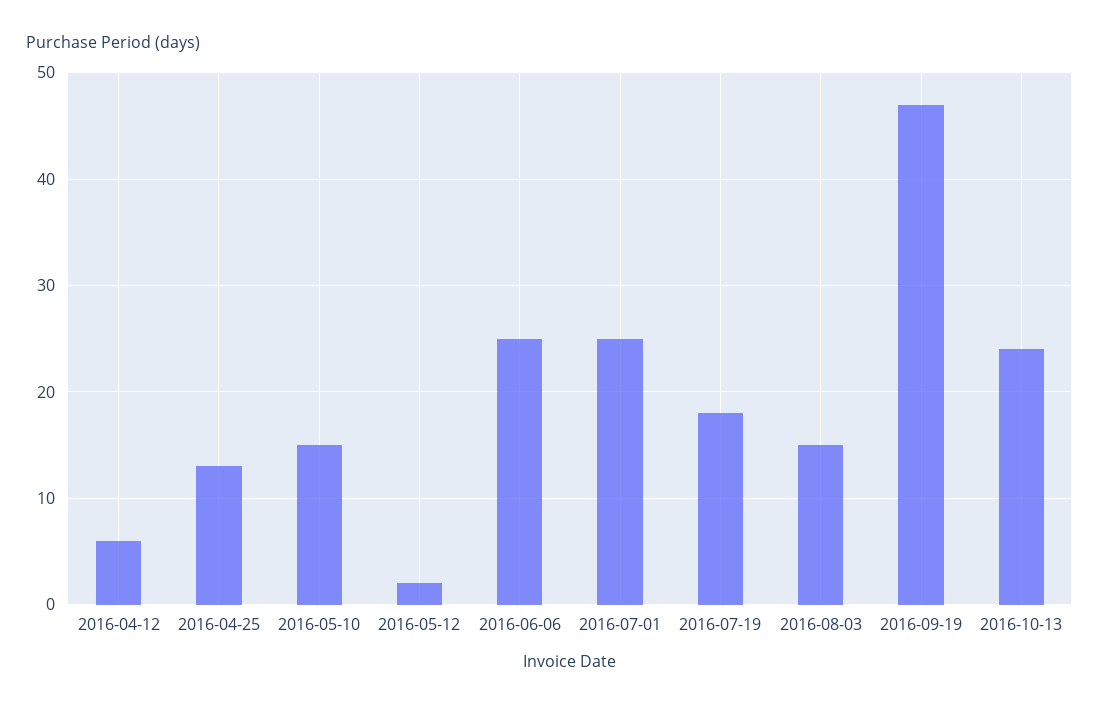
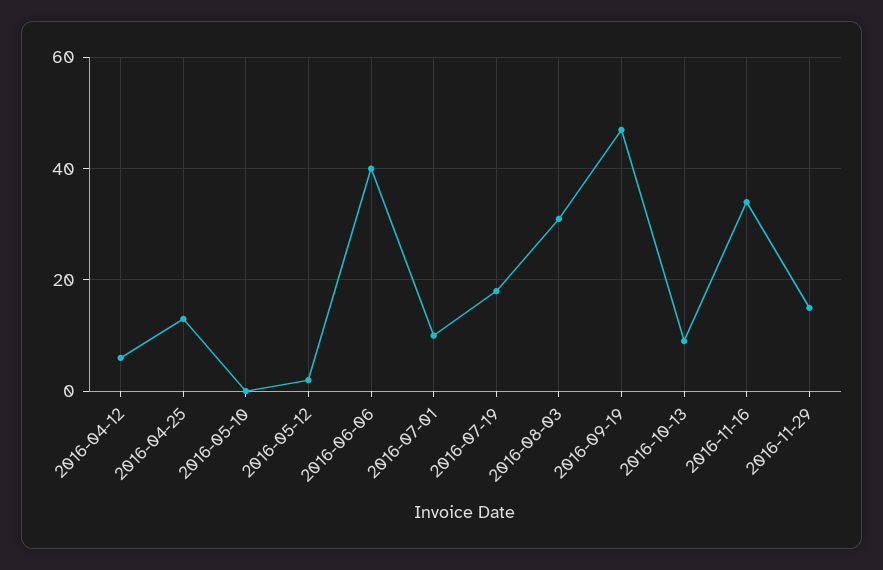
2016-05-10: 15 -> 0
2016-06-06: 25 -> 40
2016-07-01: 25 -> 10
2016-08-03: 15 -> 30
2016-10-13: 24 -> 10
2016-11-16: none -> 35
2016-11-29: none -> 15

